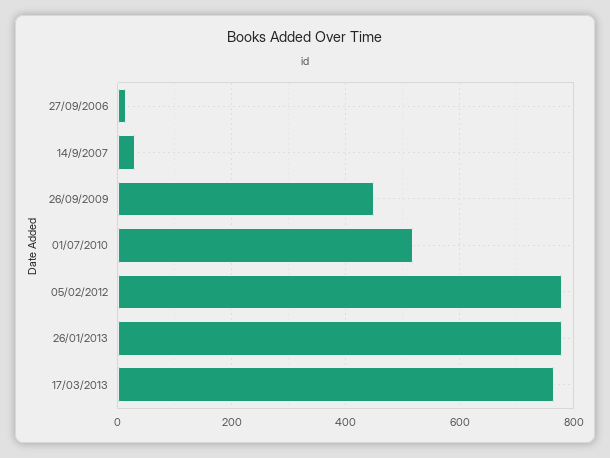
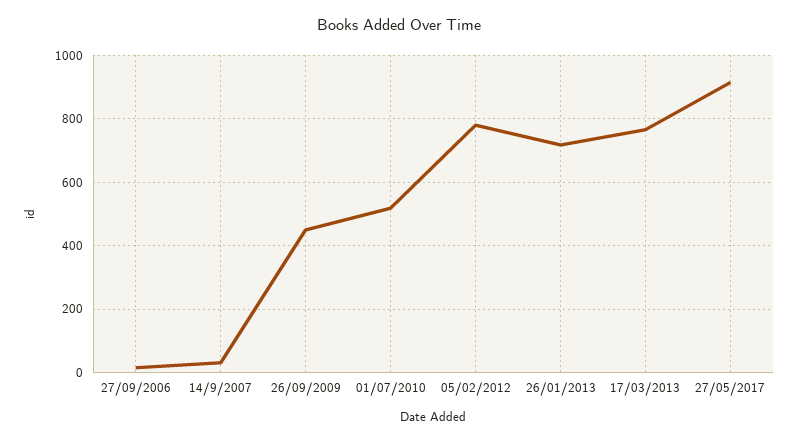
26/01/2013: 780 -> 720
27/05/2017: none -> 920

